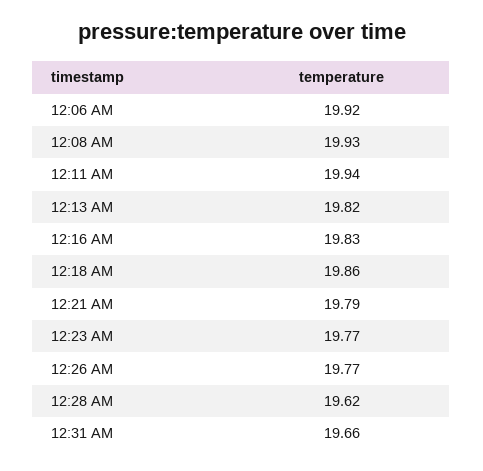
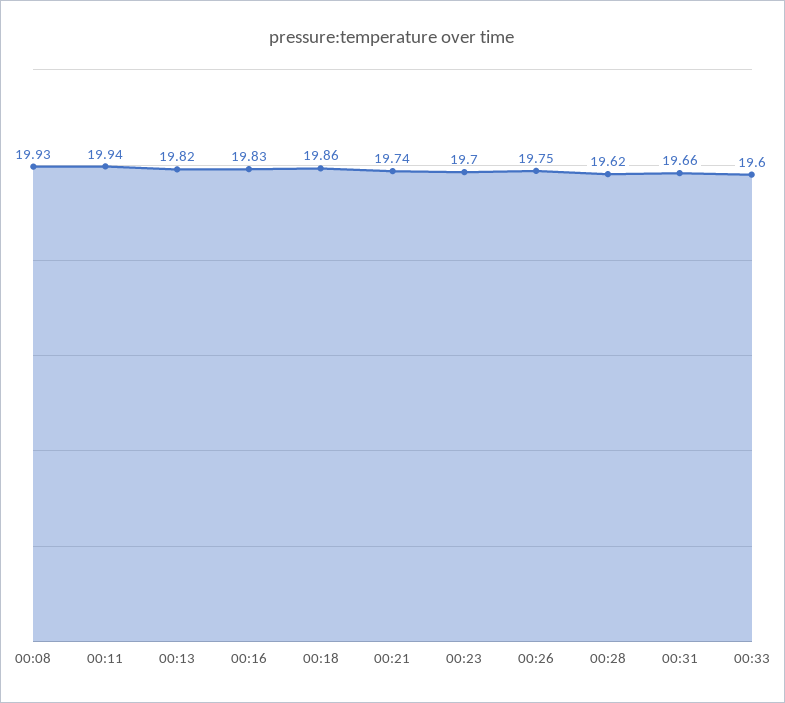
12:06 AM: 19.92 -> none
12:21 AM: 19.79 -> 19.74
12:23 AM: 19.77 -> 19.7
12:26 AM: 19.77 -> 19.75
00:33: none -> 19.6

